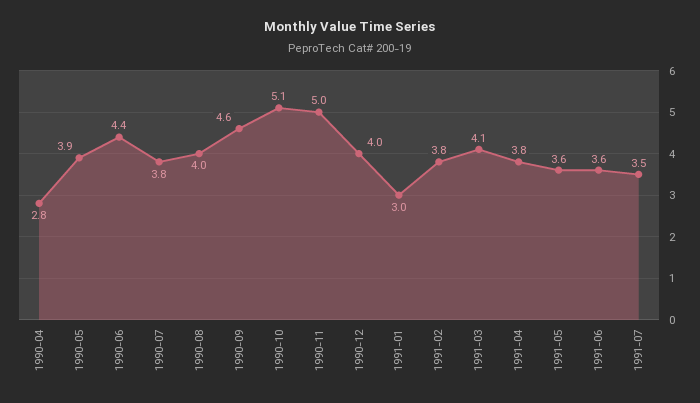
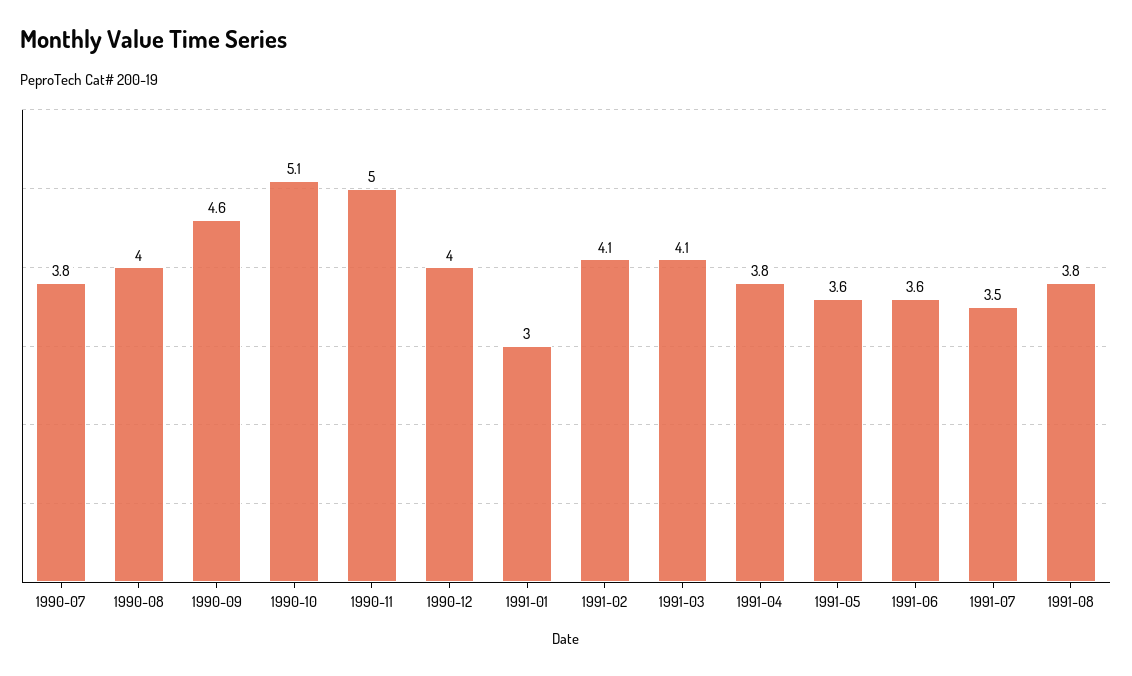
1990-04: 2.8 -> none
1990-05: 3.9 -> none
1990-06: 4.4 -> none
1991-02: 3.8 -> 4.1
1991-08: none -> 3.8

